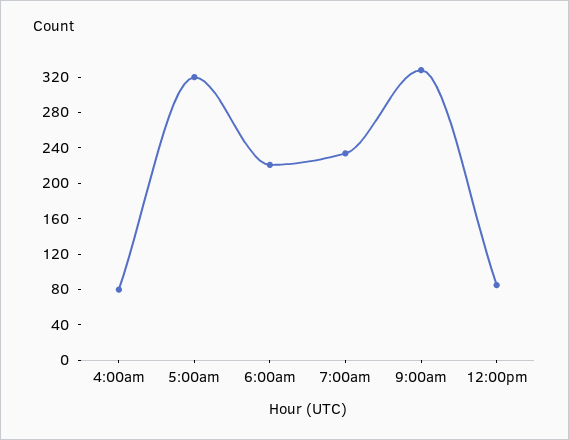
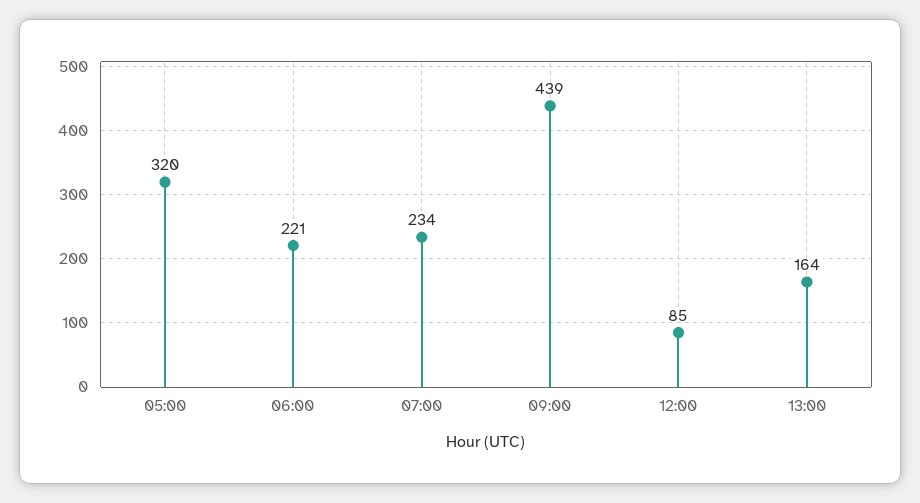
4:00am: 80 -> none
9:00am: 330 -> 439
13:00: none -> 164

